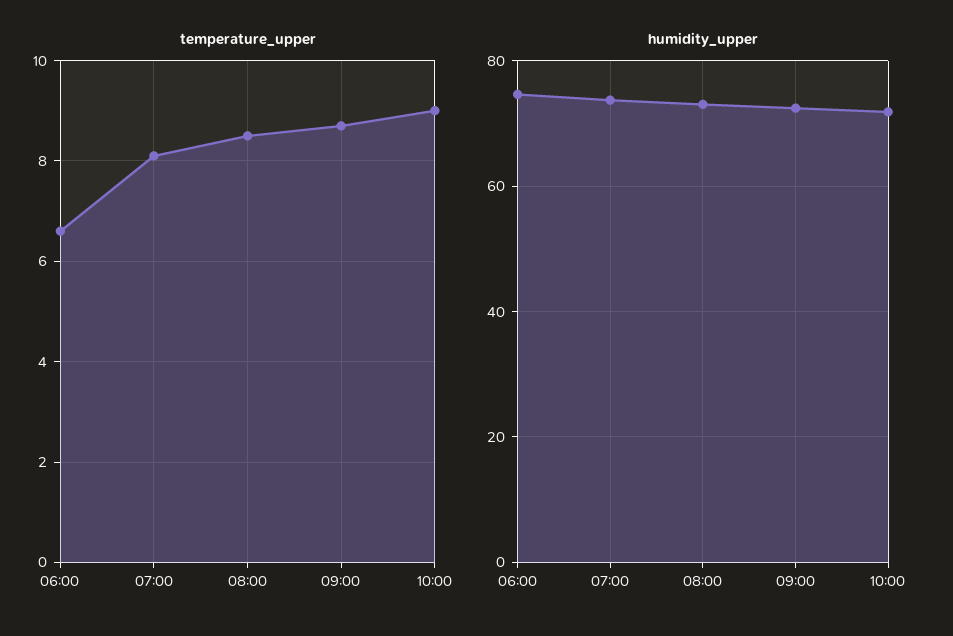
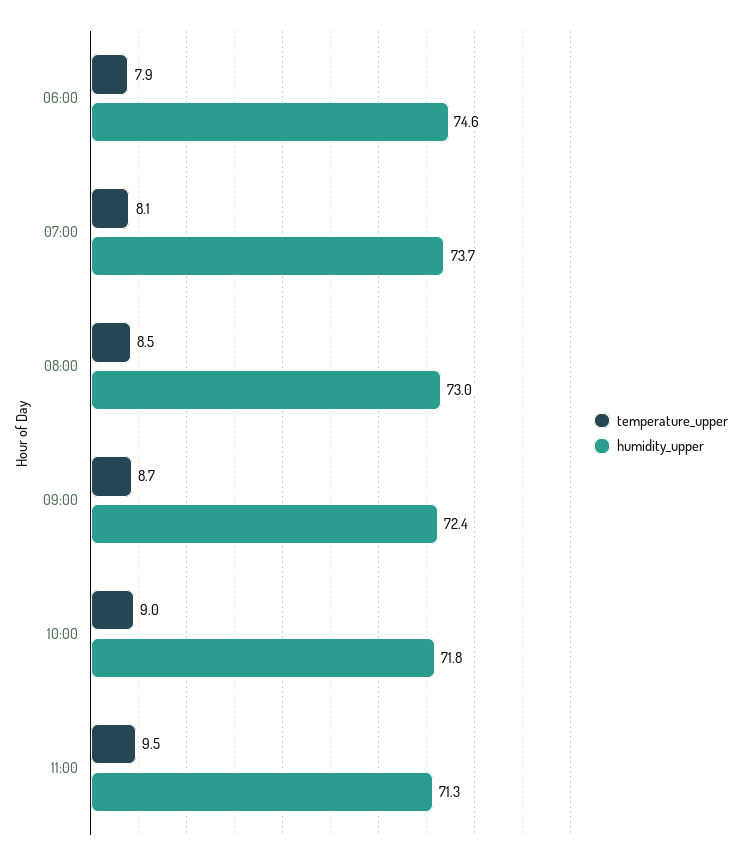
temperature_upper, 06:00: 6.5 -> 7.9
temperature_upper, 11:00: none -> 9.5
humidity_upper, 11:00: none -> 71.3

